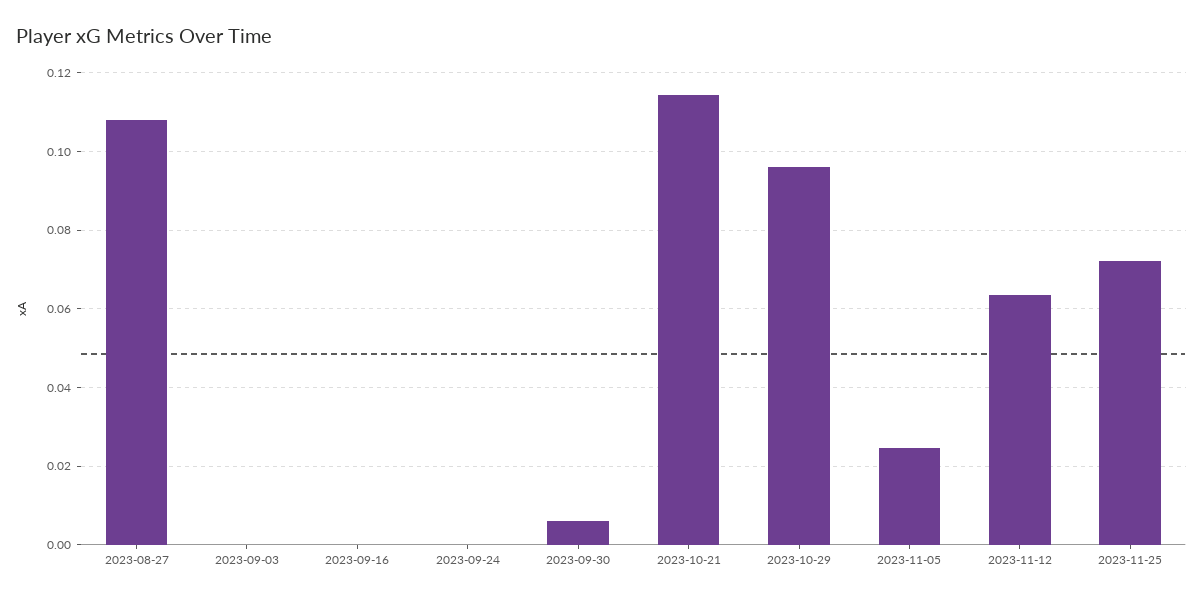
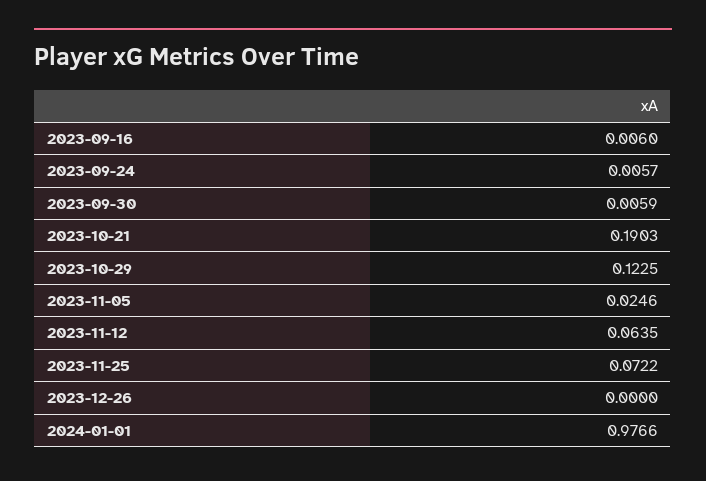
2023-08-27: 0.108 -> none
2023-09-03: 0 -> none
2023-09-16: 0 -> 0.006
2023-09-24: 0 -> 0.0057
2023-10-21: 0.114 -> 0.1903
2023-10-29: 0.096 -> 0.1225
2023-12-26: none -> 0
2024-01-01: none -> 0.9766

